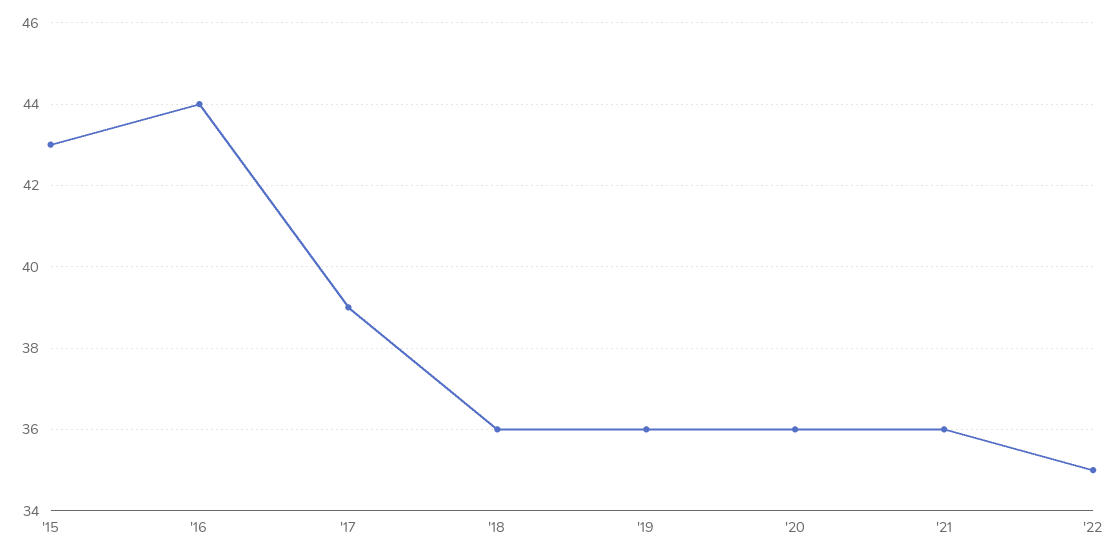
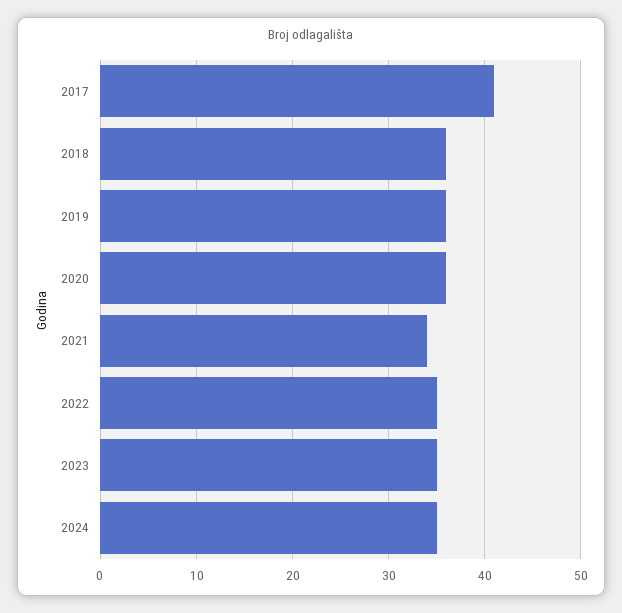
'15: 43 -> none
'16: 44 -> none
'17: 39 -> 41
'21: 36 -> 34
2023: none -> 35
2024: none -> 35

